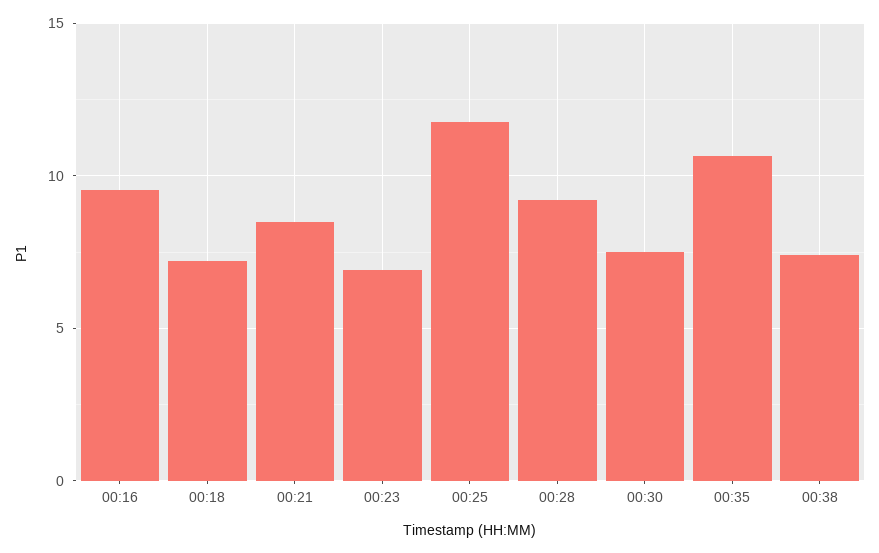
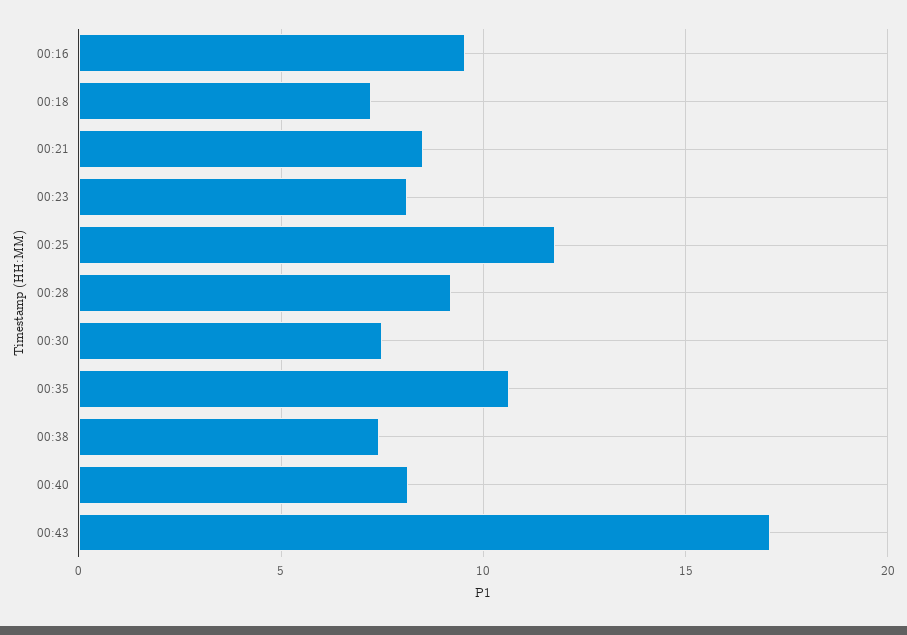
00:23: 7 -> 8
00:40: none -> 8
00:43: none -> 17

